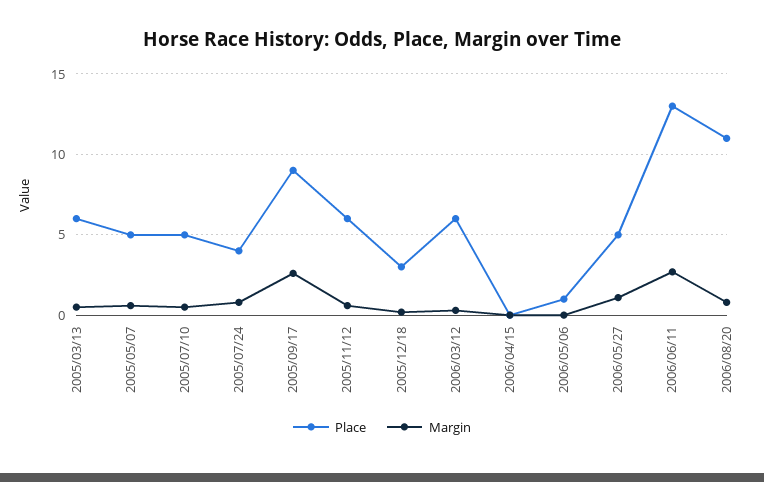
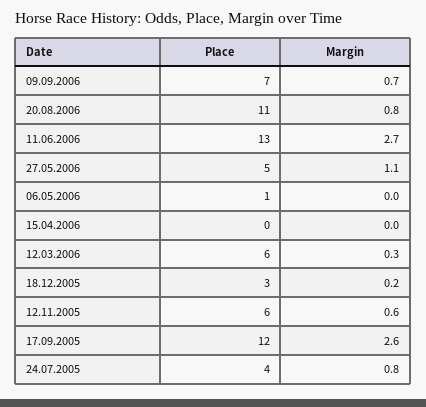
Place, 2005/03/13: 6 -> none
Margin, 2005/03/13: 0.5 -> none
Place, 2005/05/07: 5 -> none
Margin, 2005/05/07: 0.5 -> none
Place, 2005/07/10: 5 -> none
Margin, 2005/07/10: 0.5 -> none
Place, 2005/09/17: 9 -> 12
Place, 09.09.2006: none -> 7
Margin, 09.09.2006: none -> 0.7

